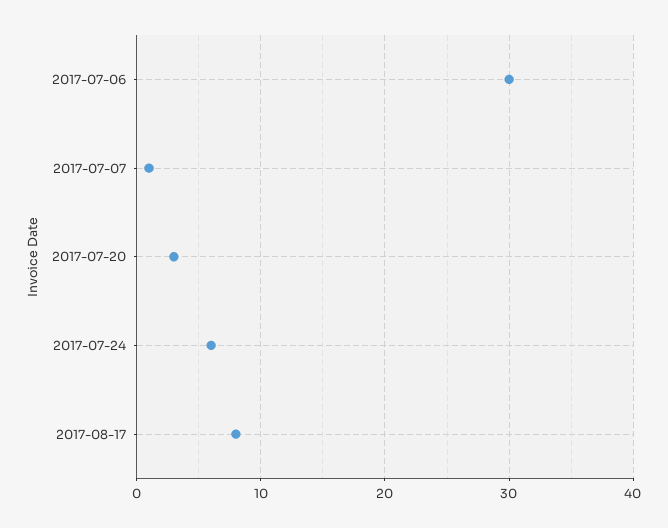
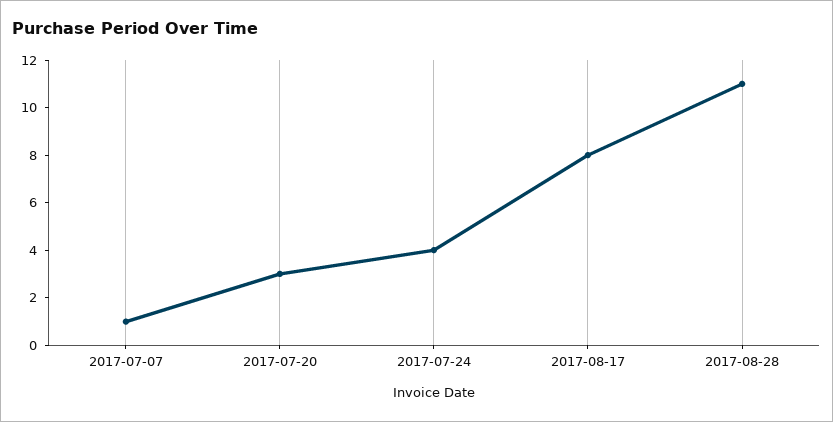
2017-07-06: 30 -> none
2017-07-24: 6 -> 4
2017-08-28: none -> 11

